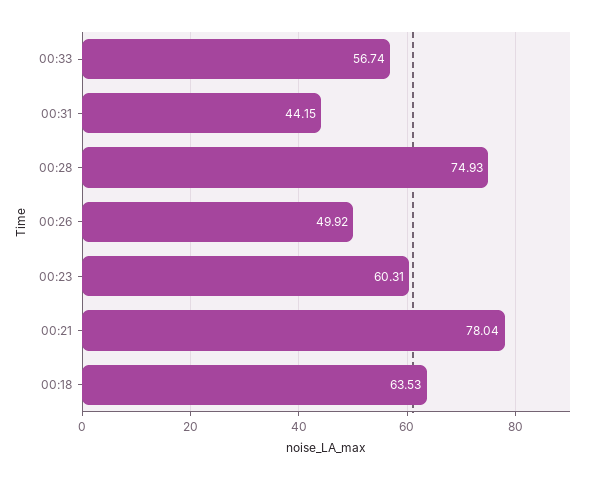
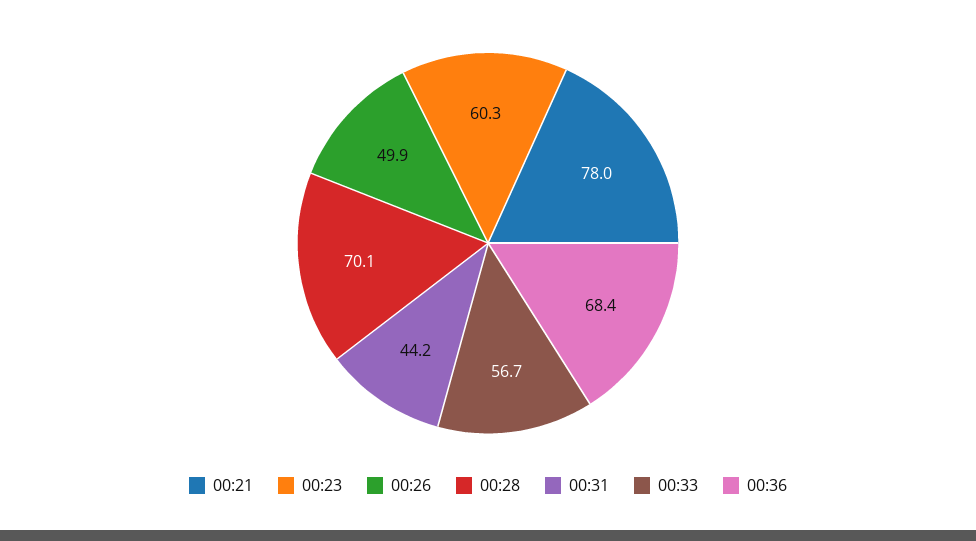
00:28: 74.93 -> 70.1
00:18: 63.53 -> none
00:36: none -> 68.4

